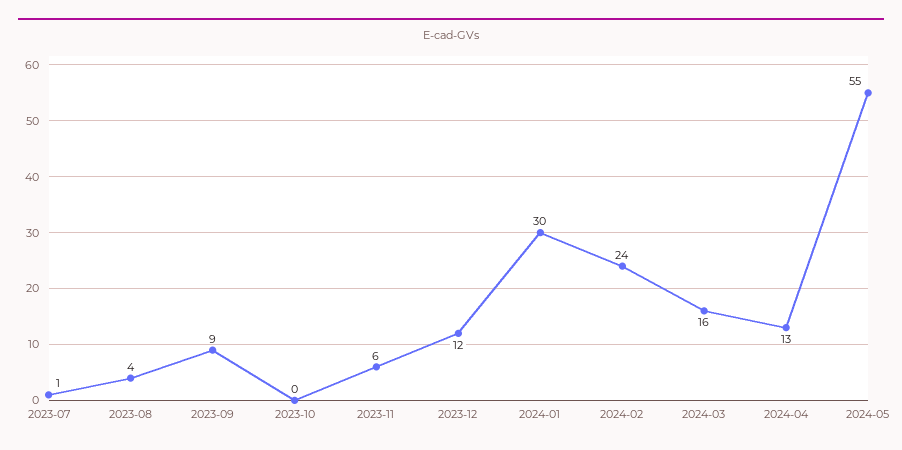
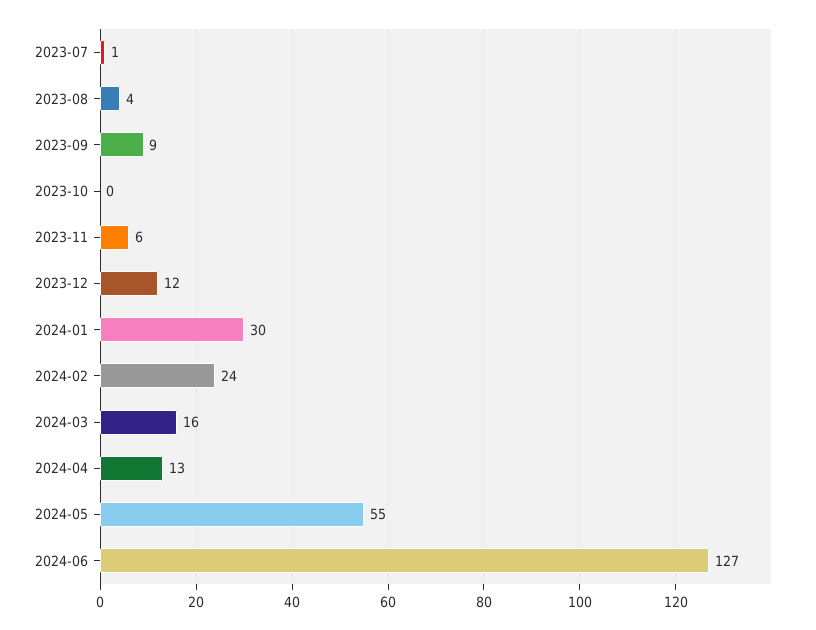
2024-06: none -> 127

